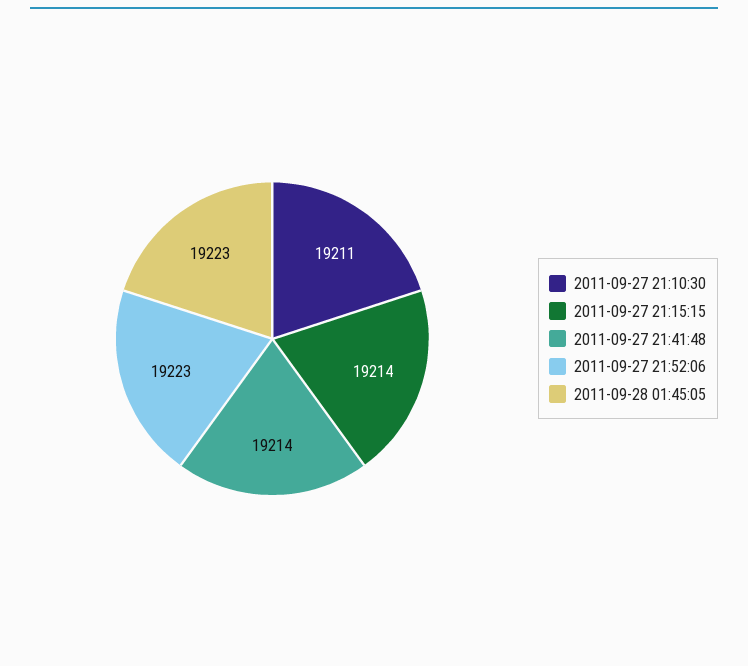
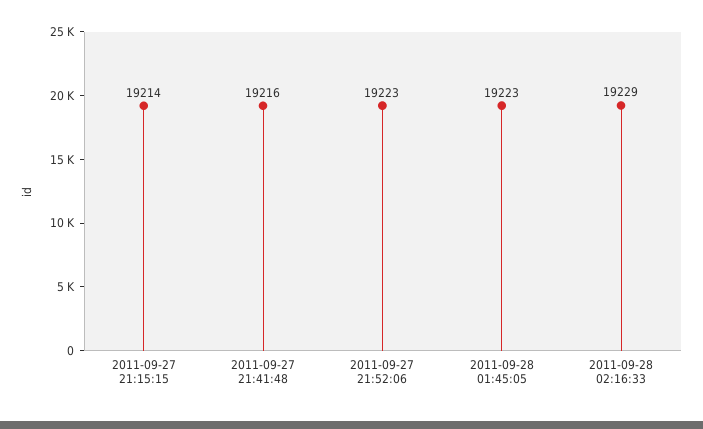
2011-09-27 21:10:30: 19211 -> none
2011-09-27 21:41:48: 19214 -> 19216
2011-09-28 02:16:33: none -> 19229

